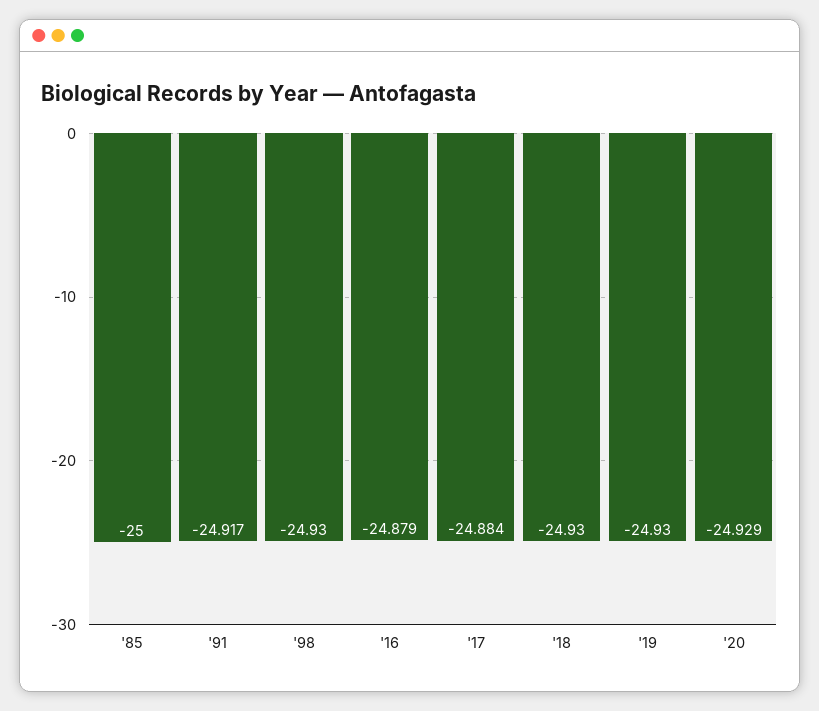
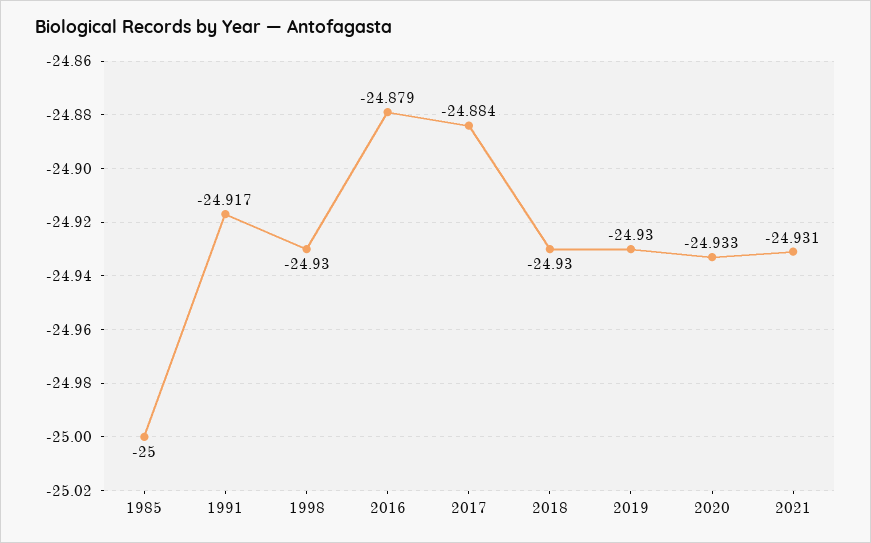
'20: -24.929 -> -24.933
2021: none -> -24.931

